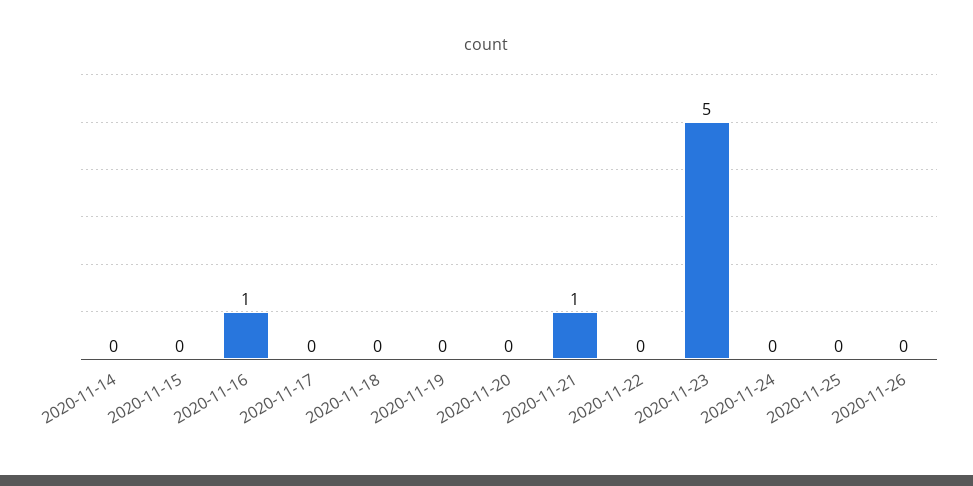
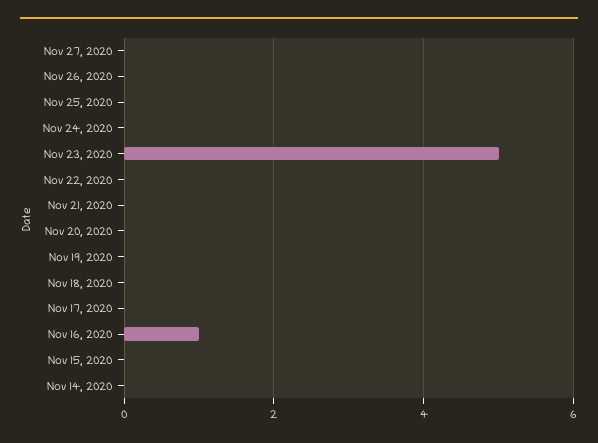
2020-11-21: 1 -> 0
Nov 27, 2020: none -> 0

